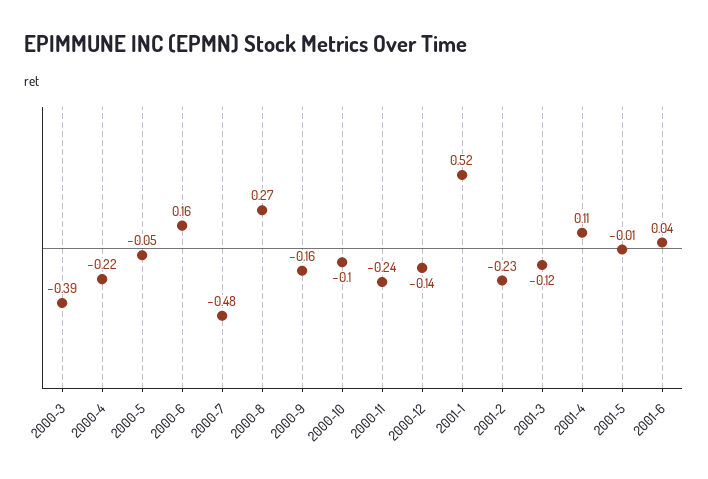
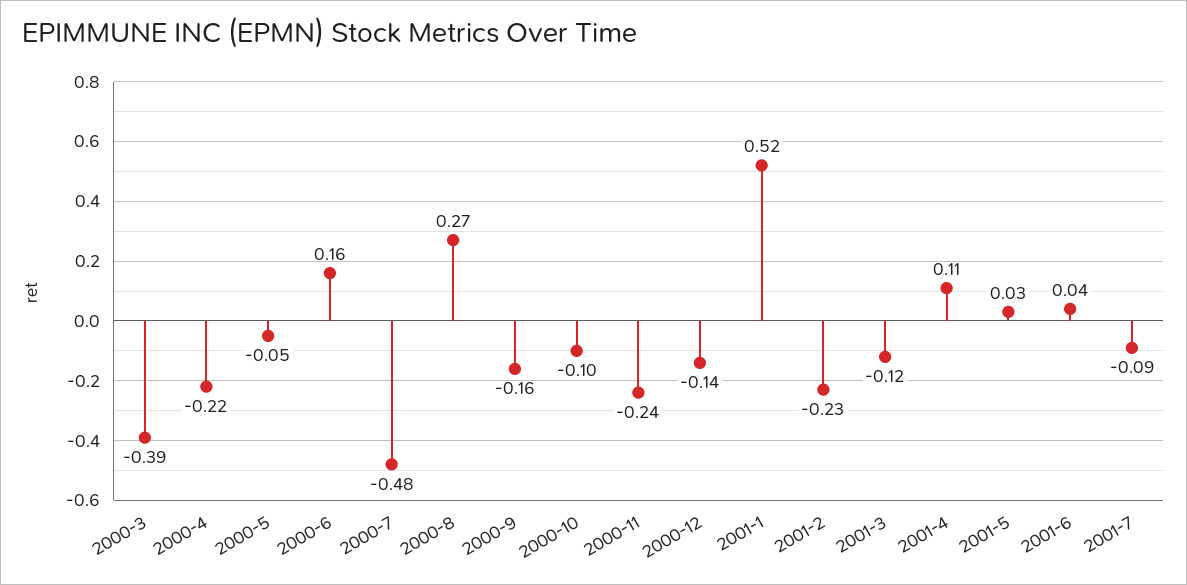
2001-5: -0.01 -> 0.03
2001-7: none -> -0.09

